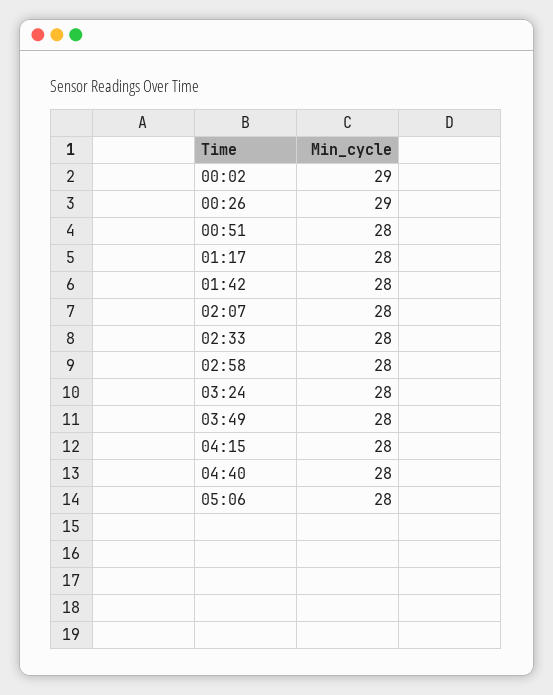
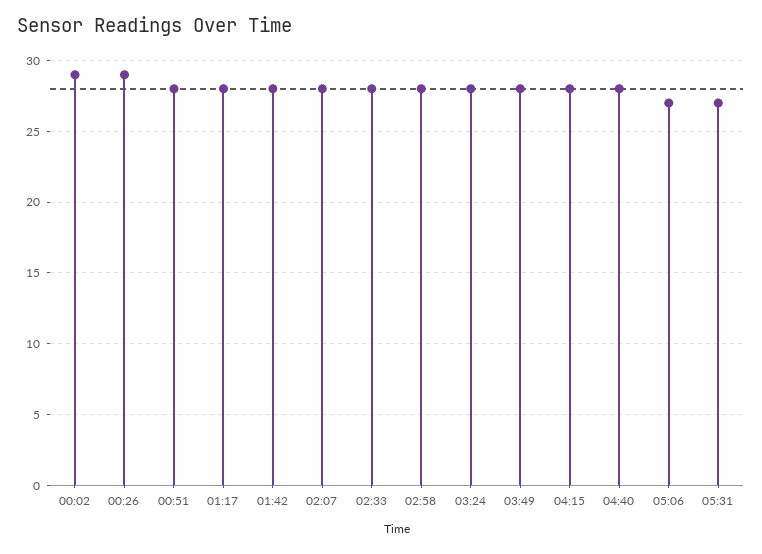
05:06: 28 -> 27
05:31: none -> 27

